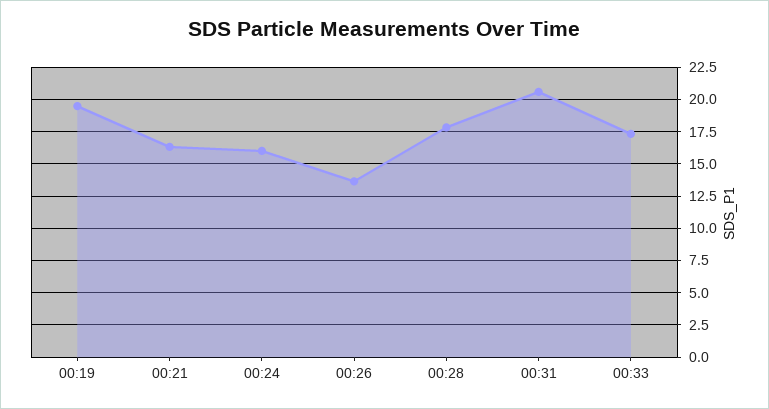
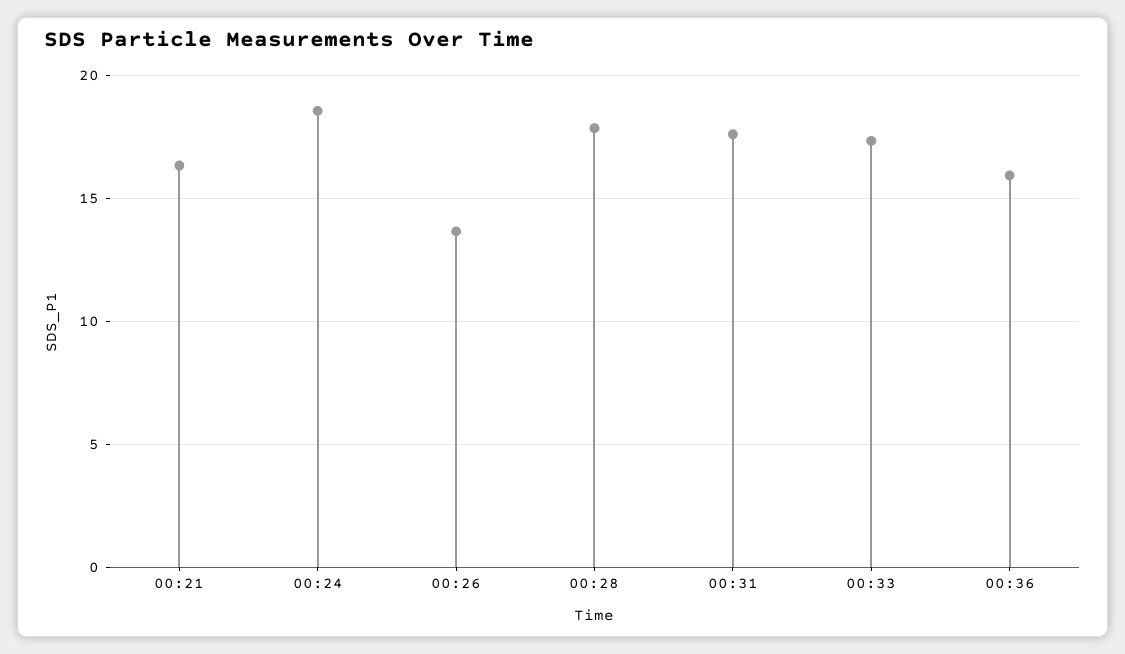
00:19: 19.5 -> none
00:24: 16 -> 18.5
00:31: 20.5 -> 17.5
00:36: none -> 16

